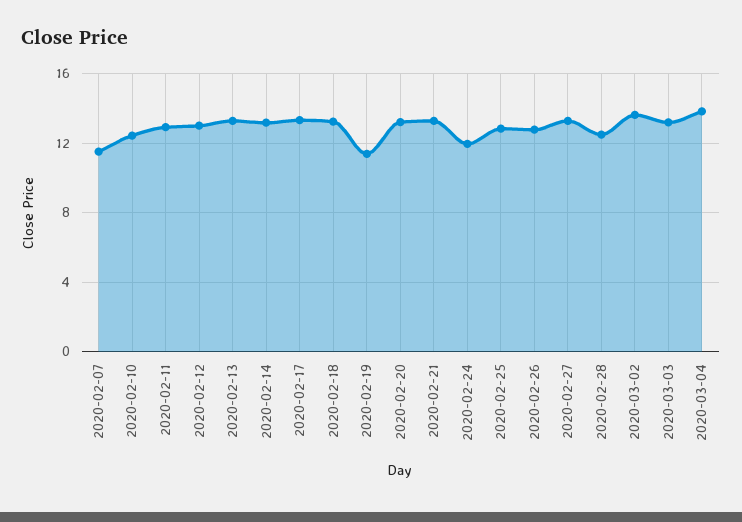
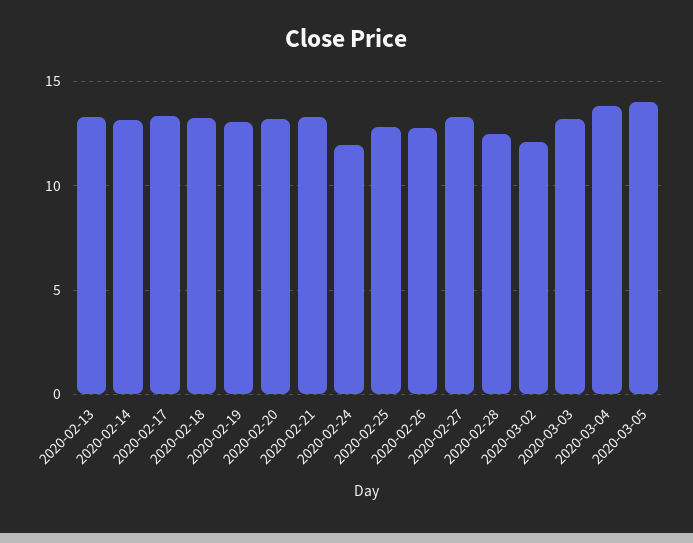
2020-02-07: 11.5 -> none
2020-02-10: 12.5 -> none
2020-02-11: 13 -> none
2020-02-12: 13 -> none
2020-02-19: 11.5 -> 13
2020-03-02: 13.5 -> 12
2020-03-05: none -> 14

